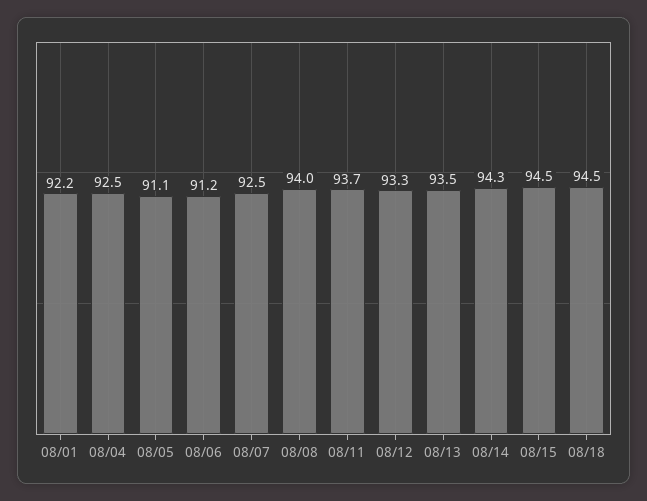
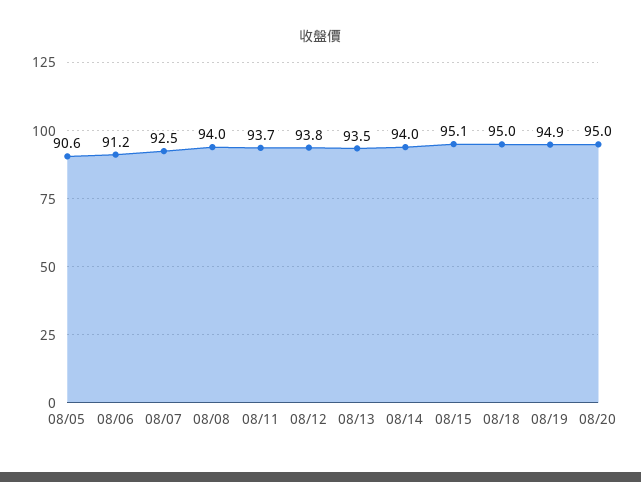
08/01: 92.2 -> none
08/04: 92.5 -> none
08/05: 91.1 -> 90.6
08/12: 93.3 -> 93.8
08/14: 94.3 -> 94
08/15: 94.5 -> 95.1
08/18: 94.5 -> 95
08/19: none -> 94.9
08/20: none -> 95

